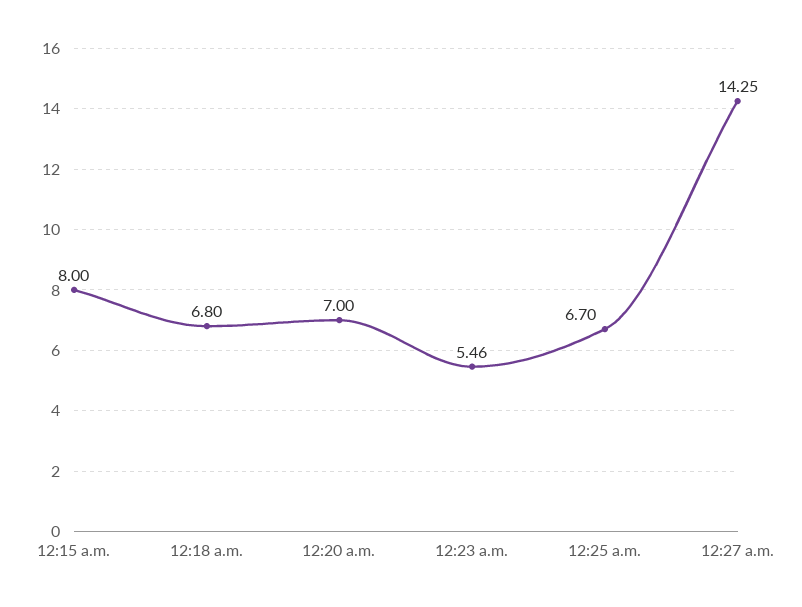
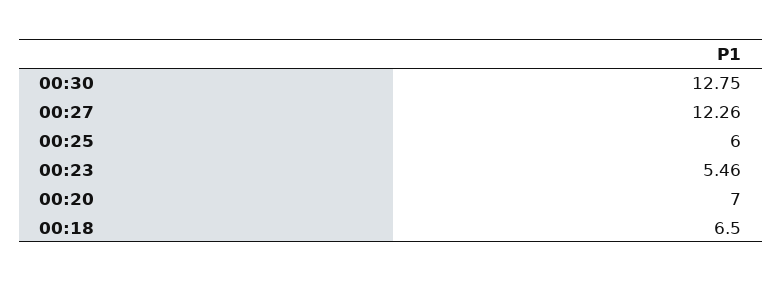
12:15 a.m.: 8 -> none
12:18 a.m.: 6.8 -> 6.5
12:25 a.m.: 6.7 -> 6
12:27 a.m.: 14.25 -> 12.26
00:30: none -> 12.75

